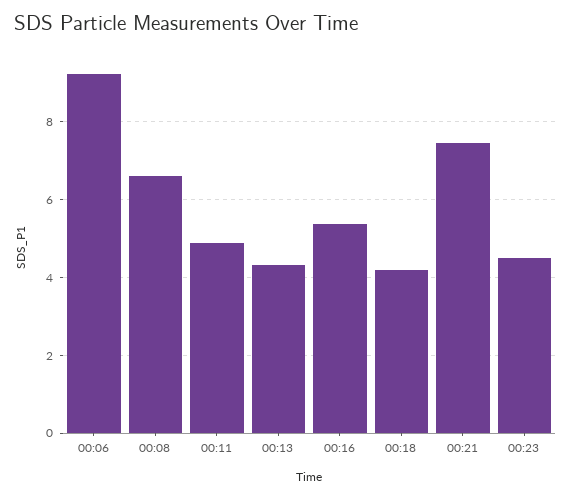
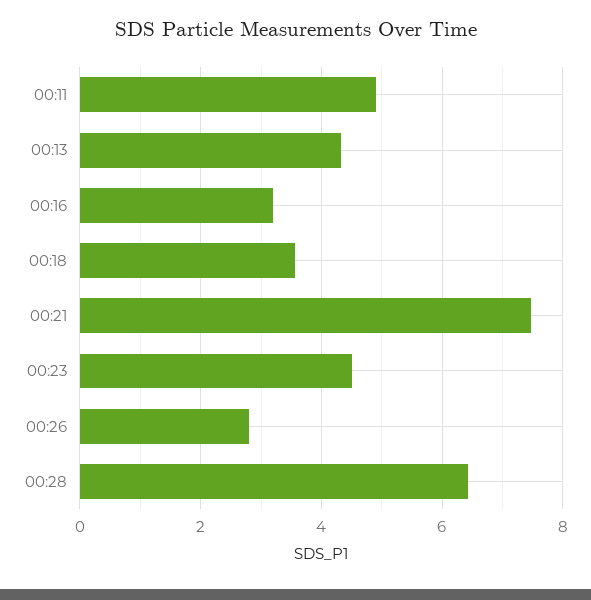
00:06: 9.2 -> none
00:08: 6.6 -> none
00:16: 5.4 -> 3.2
00:18: 4.2 -> 3.6
00:26: none -> 2.8
00:28: none -> 6.4

